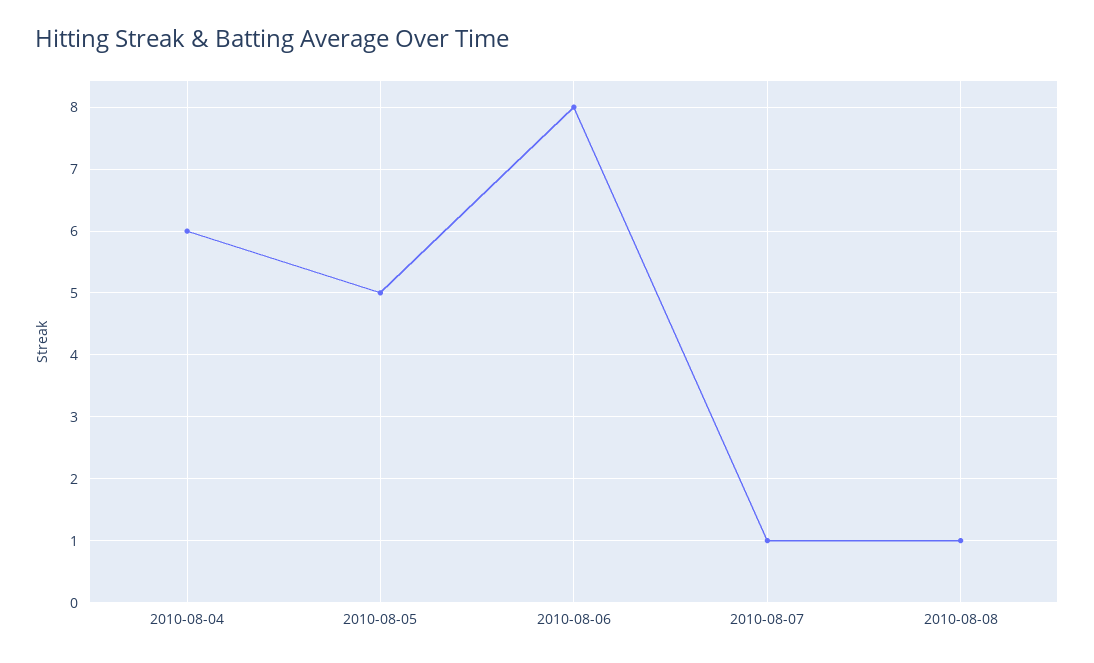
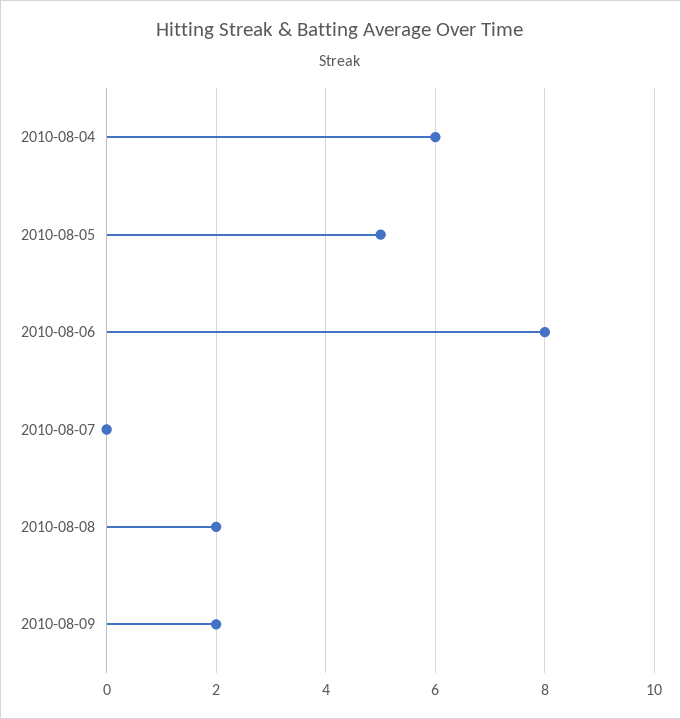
2010-08-07: 1 -> 0
2010-08-08: 1 -> 2
2010-08-09: none -> 2

